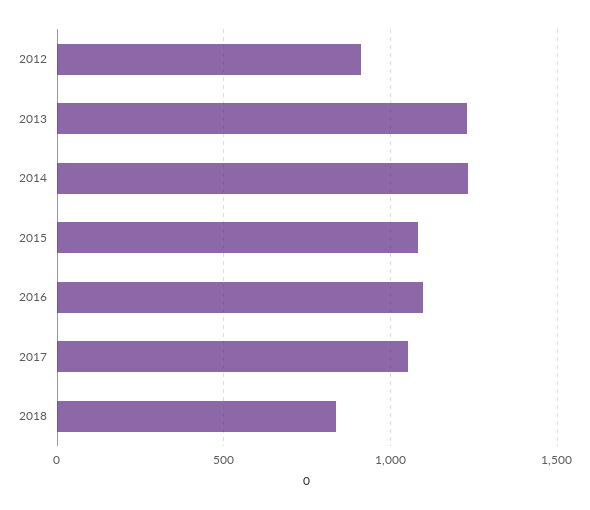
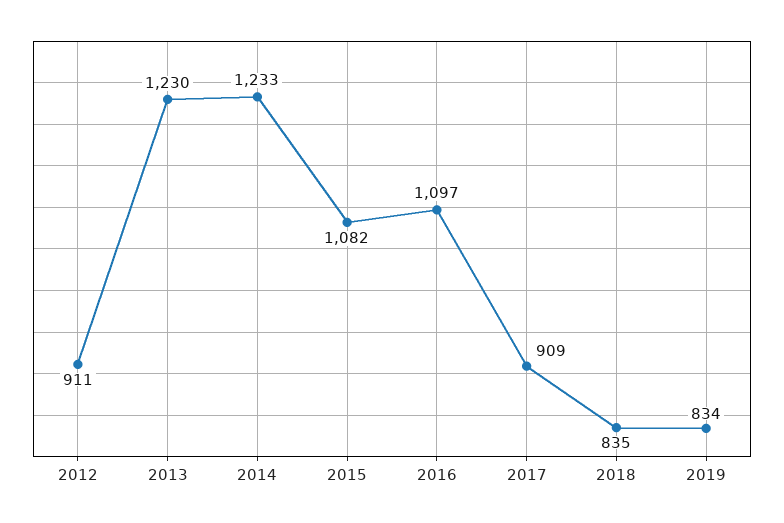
2017: 1050 -> 909
2019: none -> 834

